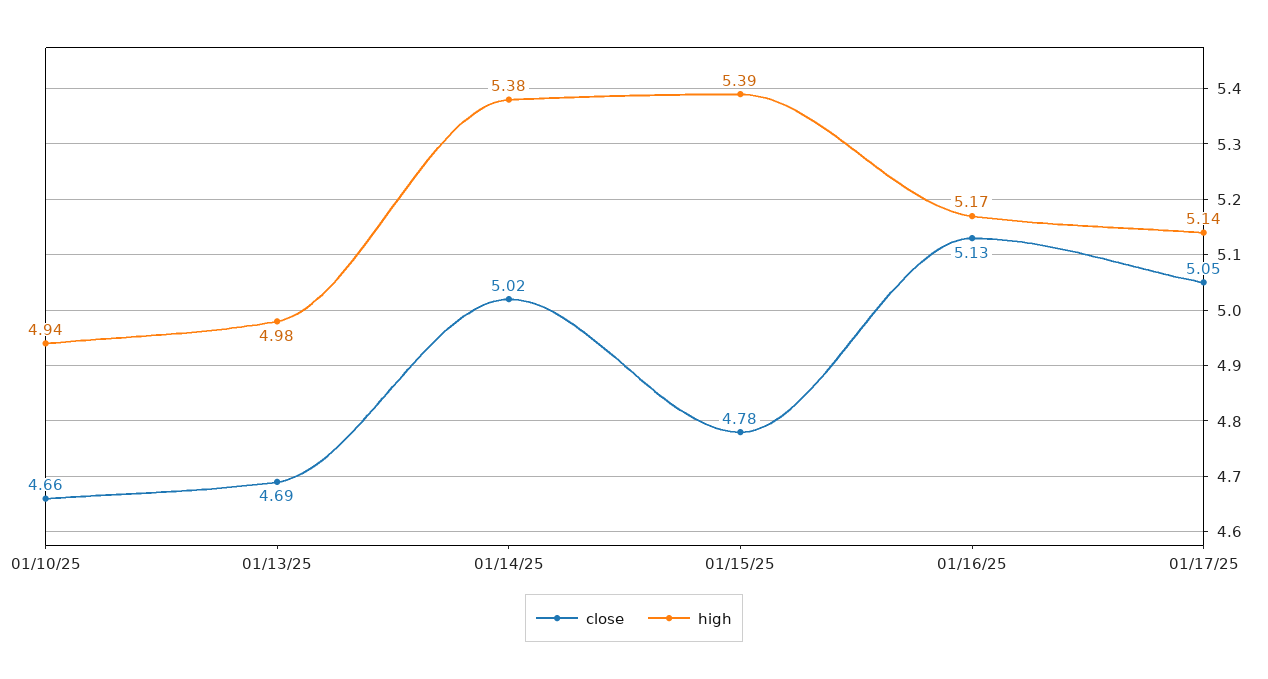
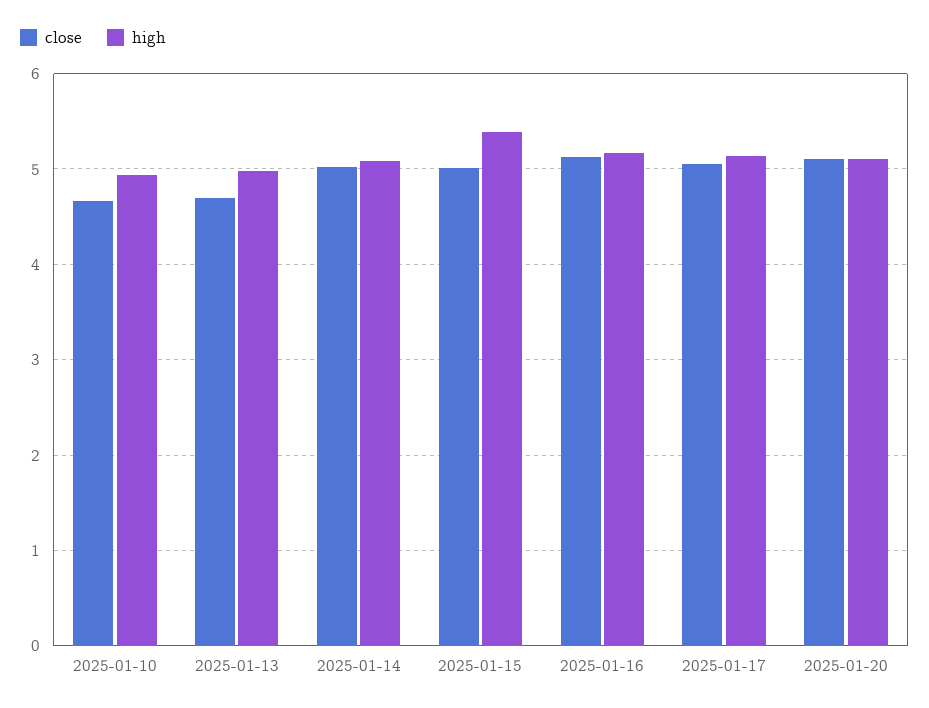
high, 01/14/25: 5.38 -> 5.1
close, 01/15/25: 4.78 -> 5
close, 2025-01-20: none -> 5.1
high, 2025-01-20: none -> 5.1

